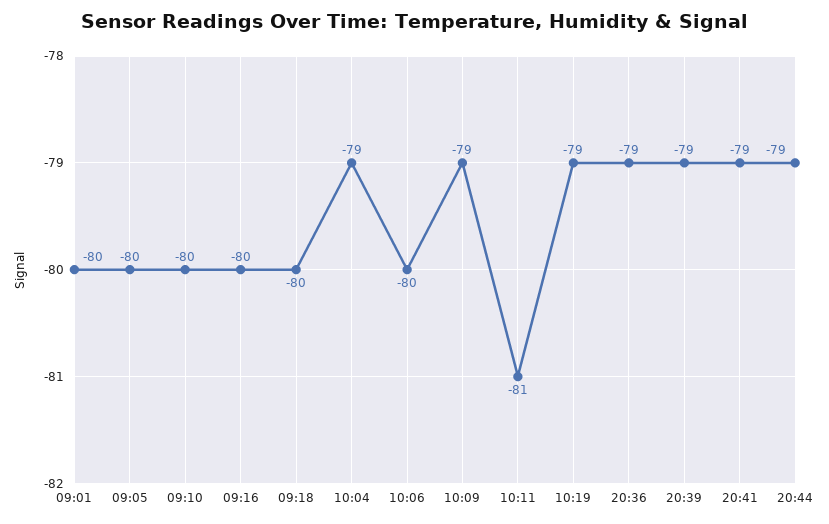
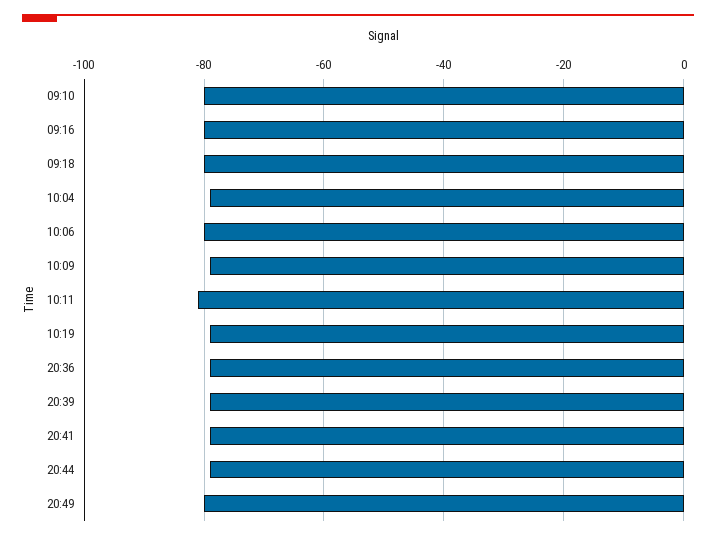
09:01: -80 -> none
09:05: -80 -> none
20:49: none -> -80

